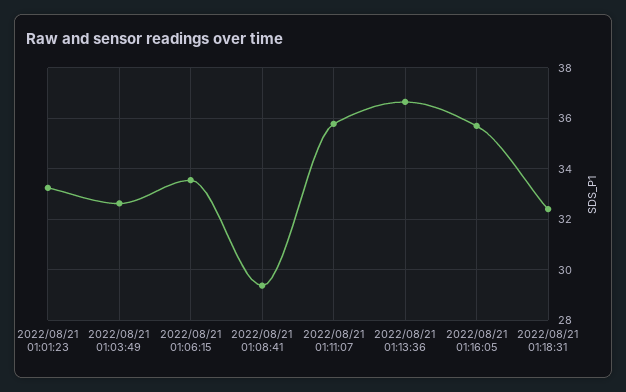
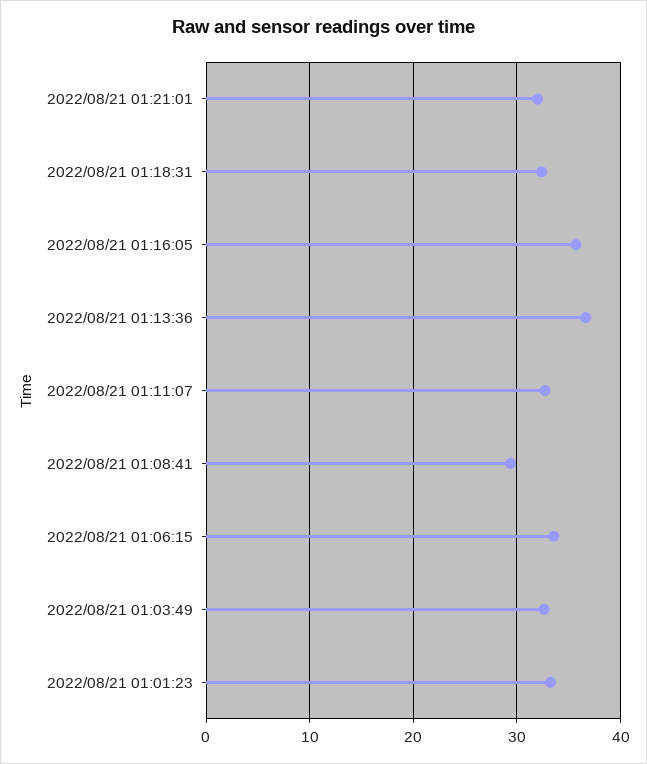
2022/08/21 01:11:07: 35.75 -> 33
2022/08/21 01:21:01: none -> 32

